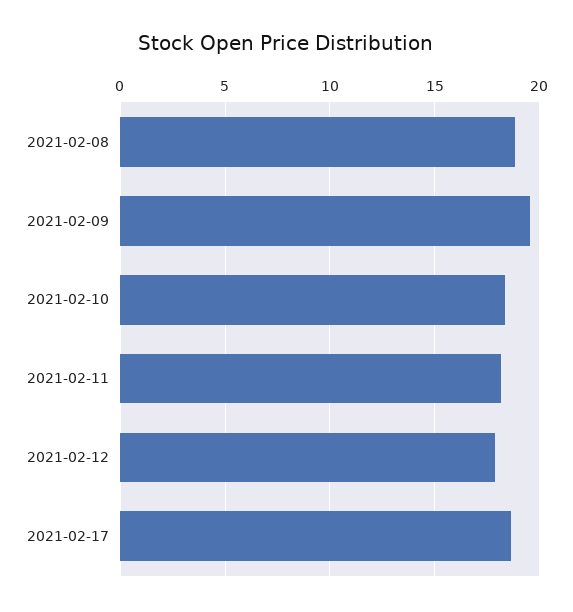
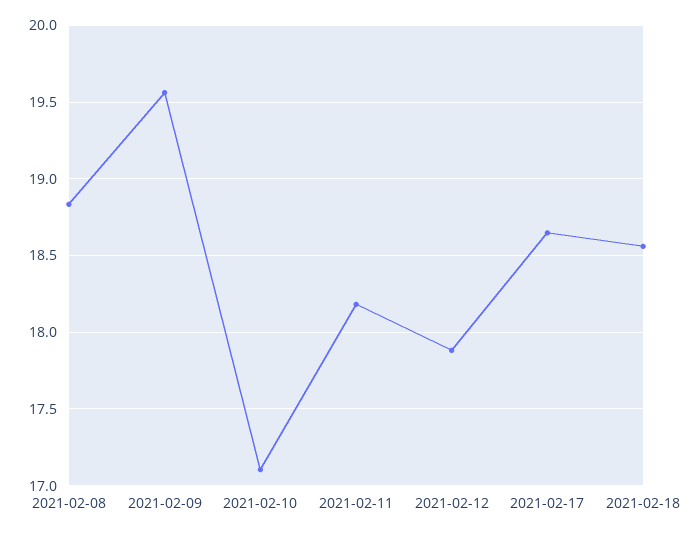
2021-02-10: 18.5 -> 17.1
2021-02-18: none -> 18.55

